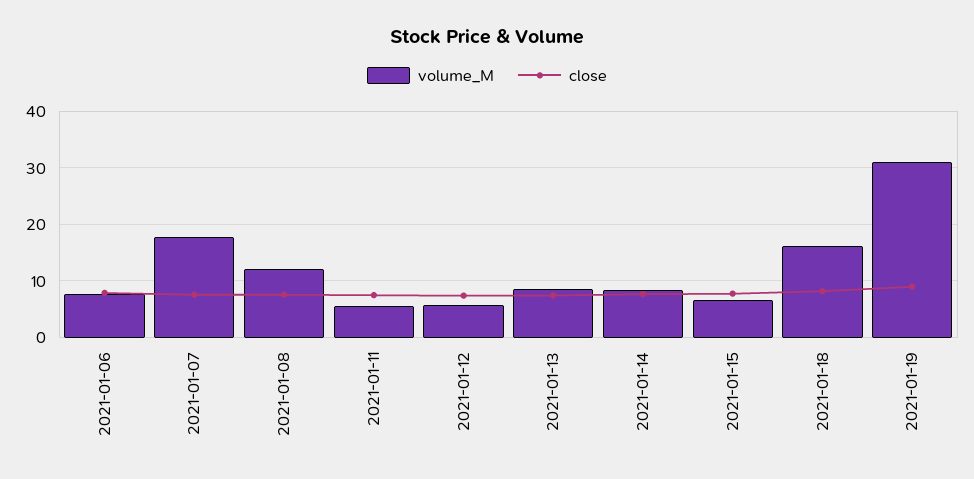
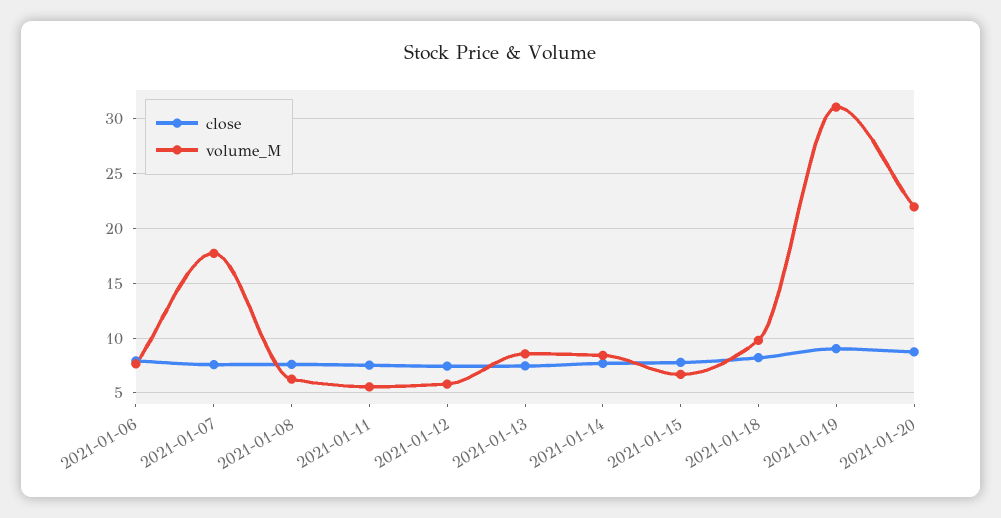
volume_M, 2021-01-08: 12 -> 6
volume_M, 2021-01-18: 16 -> 10
close, 2021-01-20: none -> 9
volume_M, 2021-01-20: none -> 22

